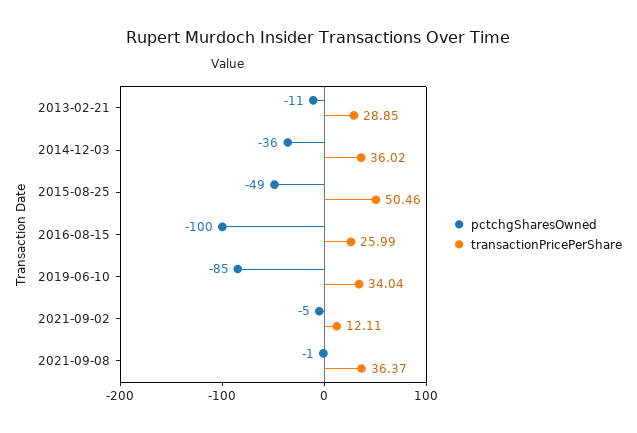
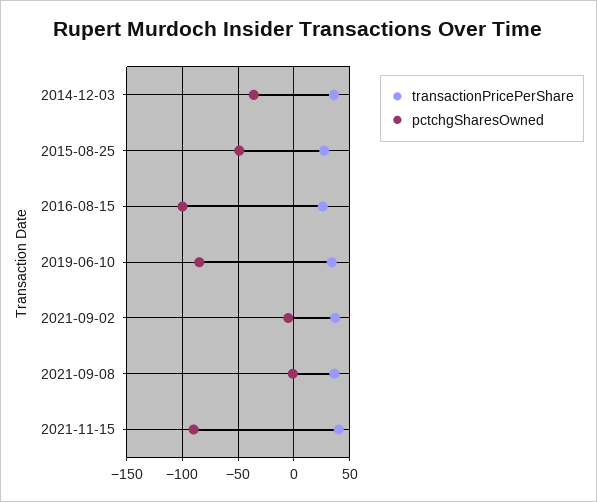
pctchgSharesOwned, 2013-02-21: -11 -> none
transactionPricePerShare, 2013-02-21: 28.85 -> none
transactionPricePerShare, 2015-08-25: 50.46 -> 30
transactionPricePerShare, 2021-09-02: 12.11 -> 40
transactionPricePerShare, 2021-11-15: none -> 40
pctchgSharesOwned, 2021-11-15: none -> -90

